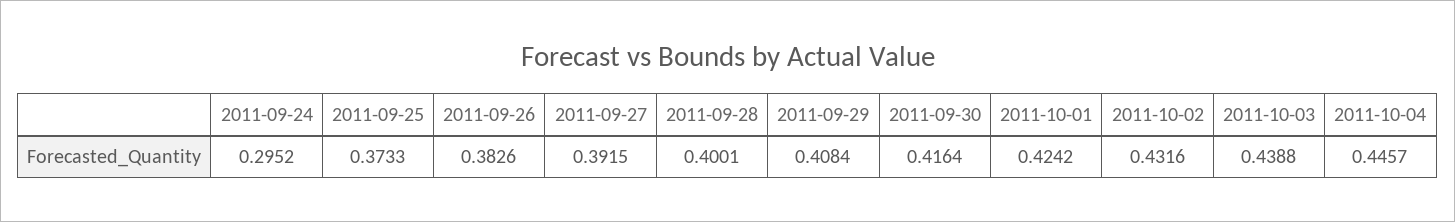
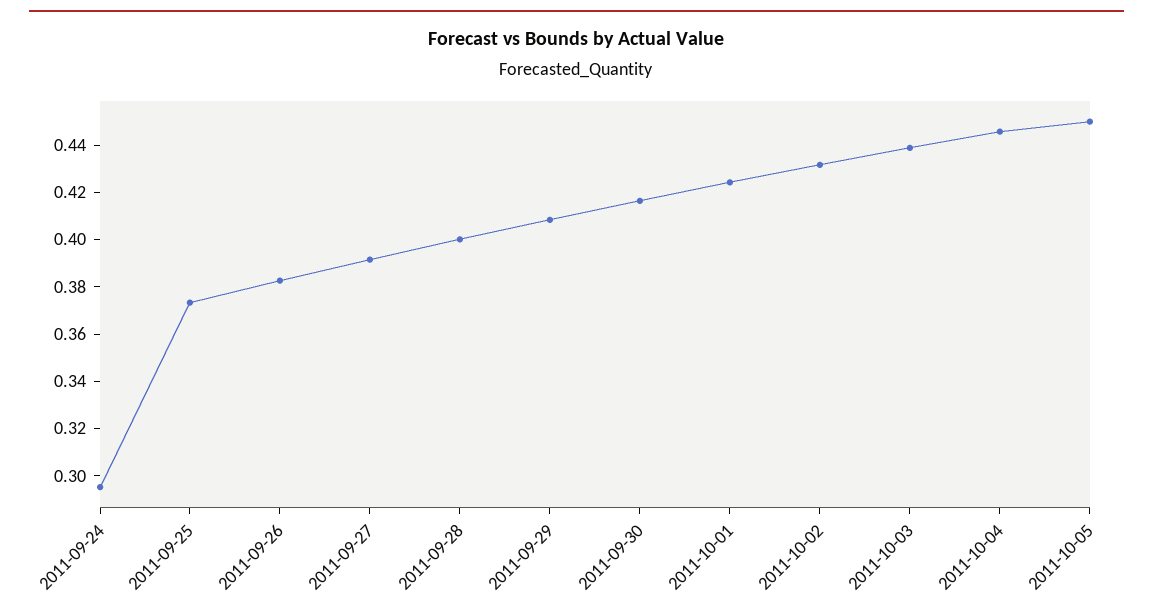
2011-10-05: none -> 0.45

